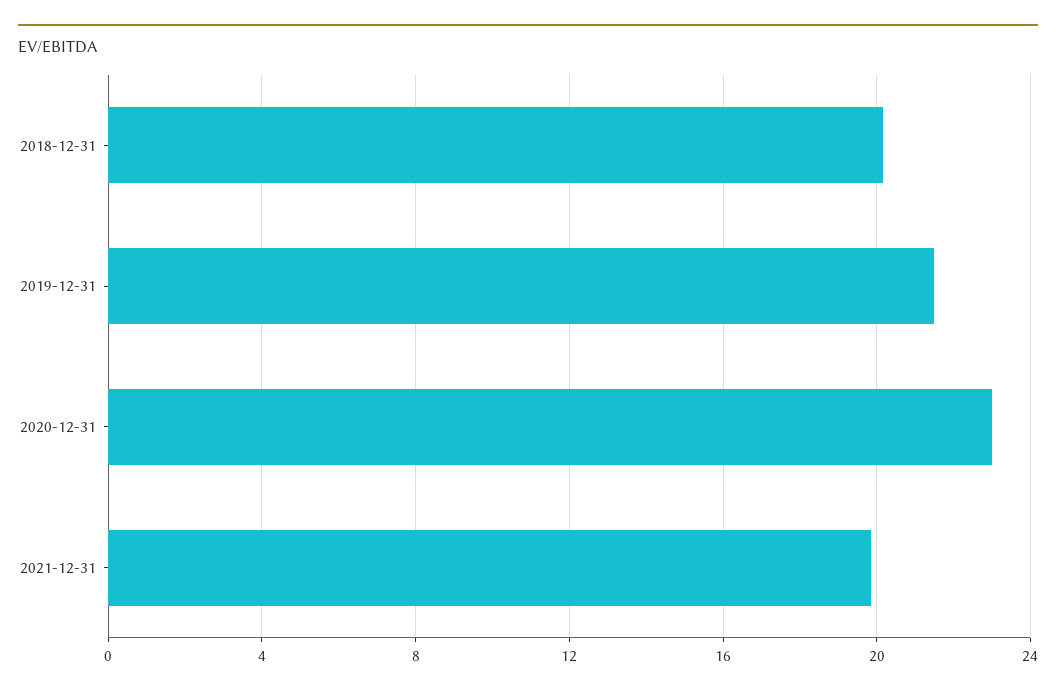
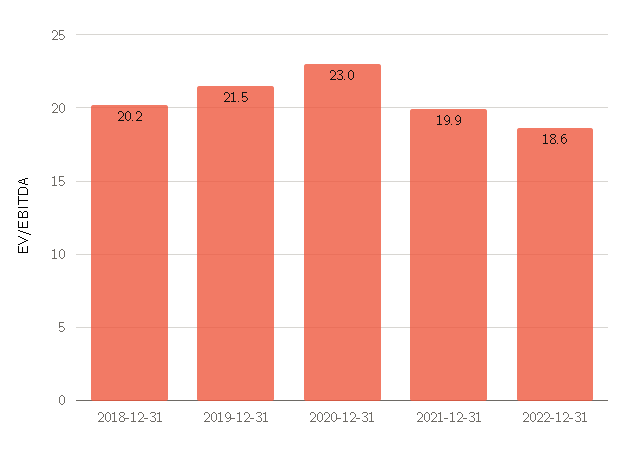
2022-12-31: none -> 18.6

